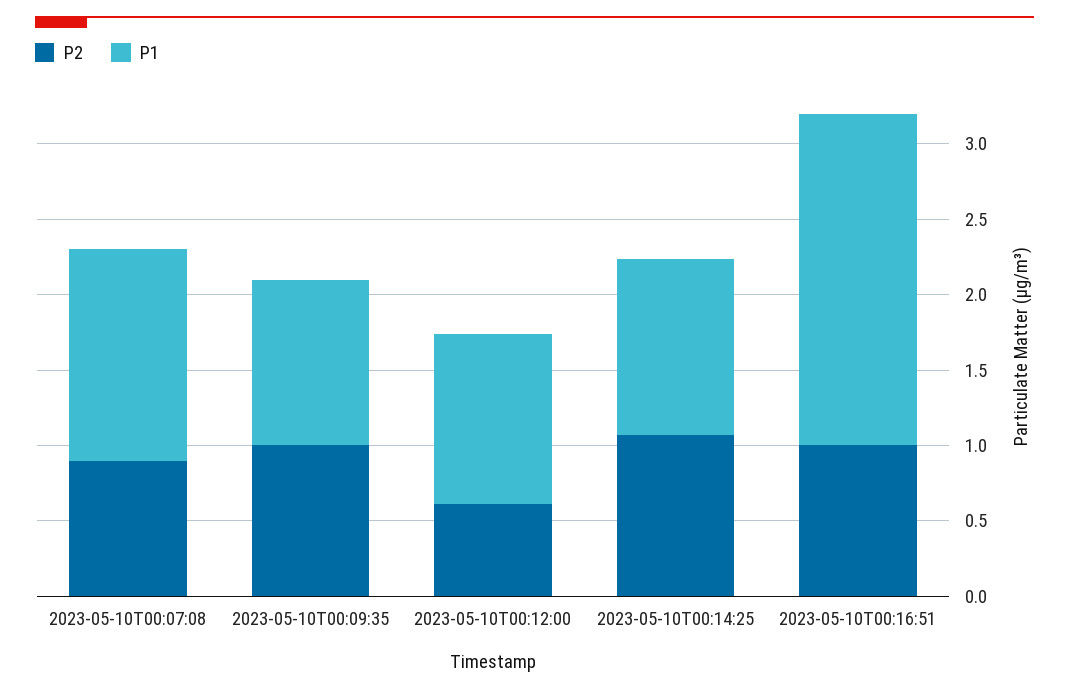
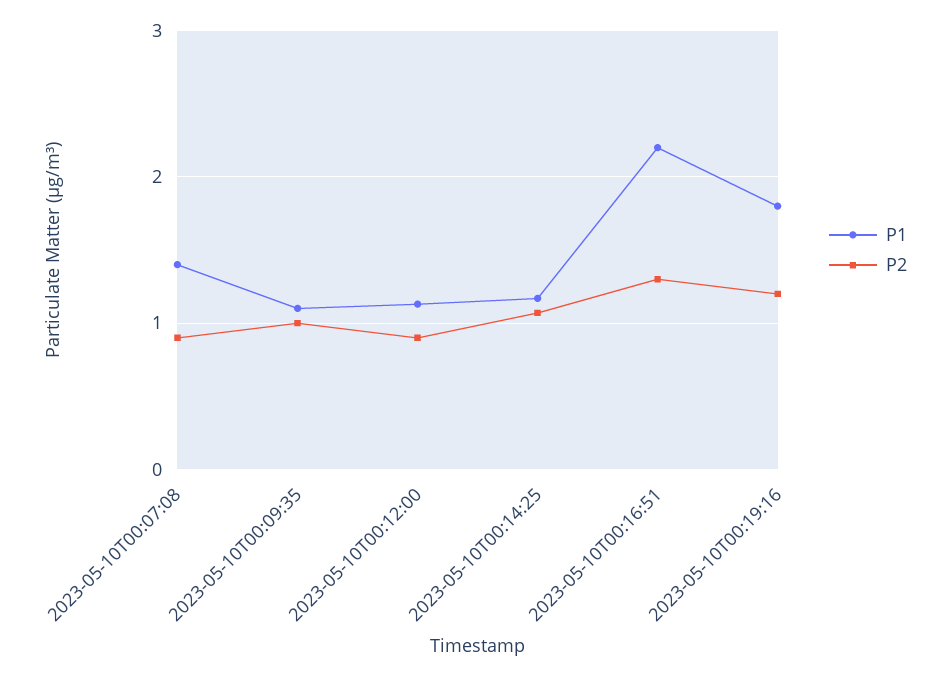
P2, 2023-05-10T00:12:00: 0.6 -> 0.9
P2, 2023-05-10T00:16:51: 1 -> 1.3
P1, 2023-05-10T00:19:16: none -> 1.8
P2, 2023-05-10T00:19:16: none -> 1.2

